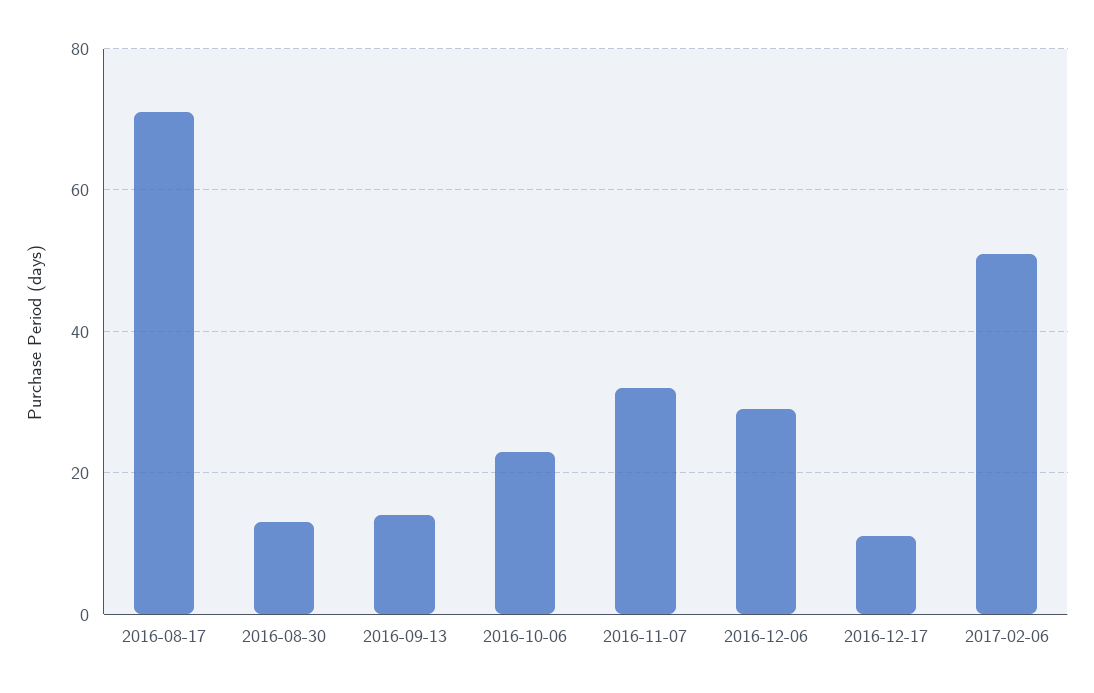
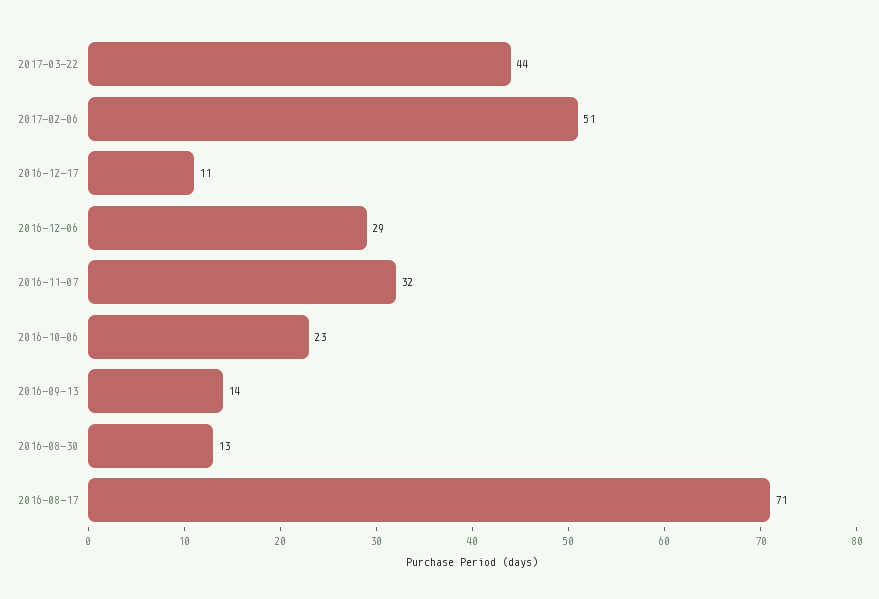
2017-03-22: none -> 44

